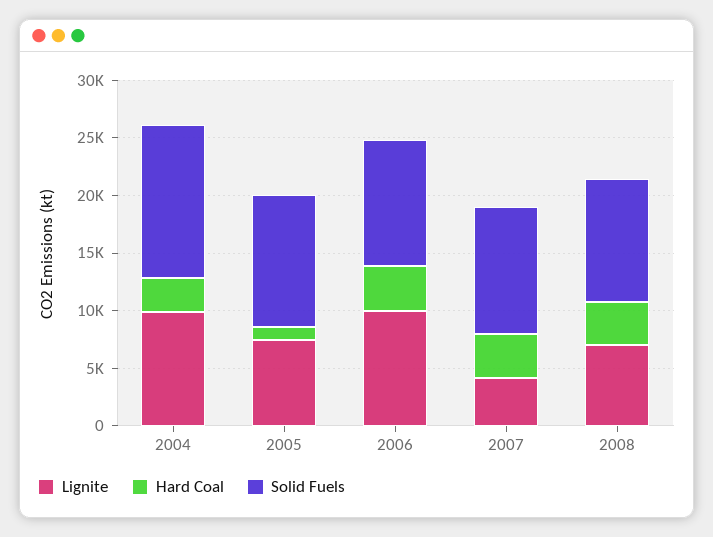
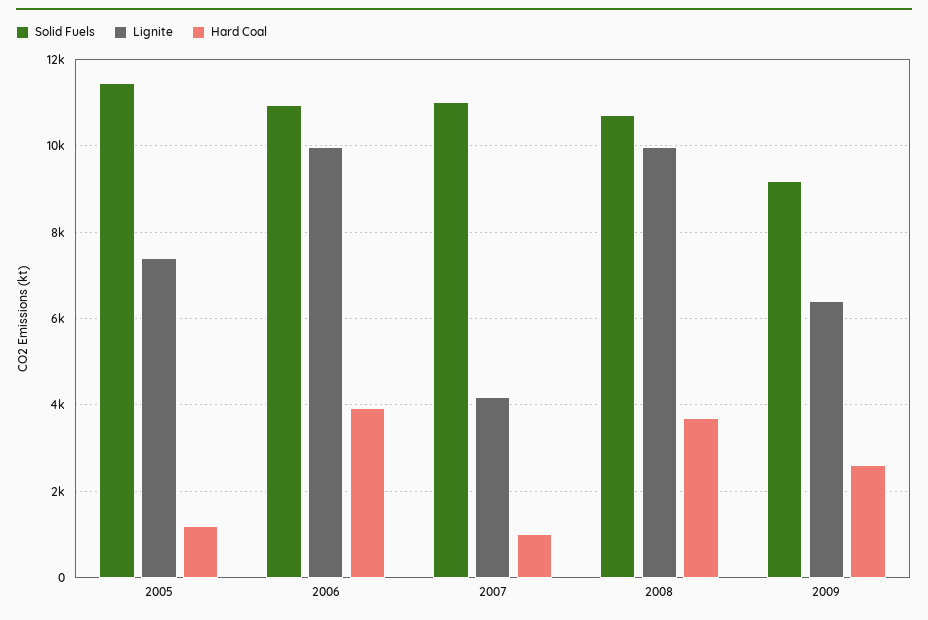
Lignite, 2004: 10000 -> none
Hard Coal, 2004: 3000 -> none
Solid Fuels, 2004: 13000 -> none
Hard Coal, 2007: 4000 -> 1000
Lignite, 2008: 7000 -> 10000
Solid Fuels, 2009: none -> 9200
Lignite, 2009: none -> 6400
Hard Coal, 2009: none -> 2600

